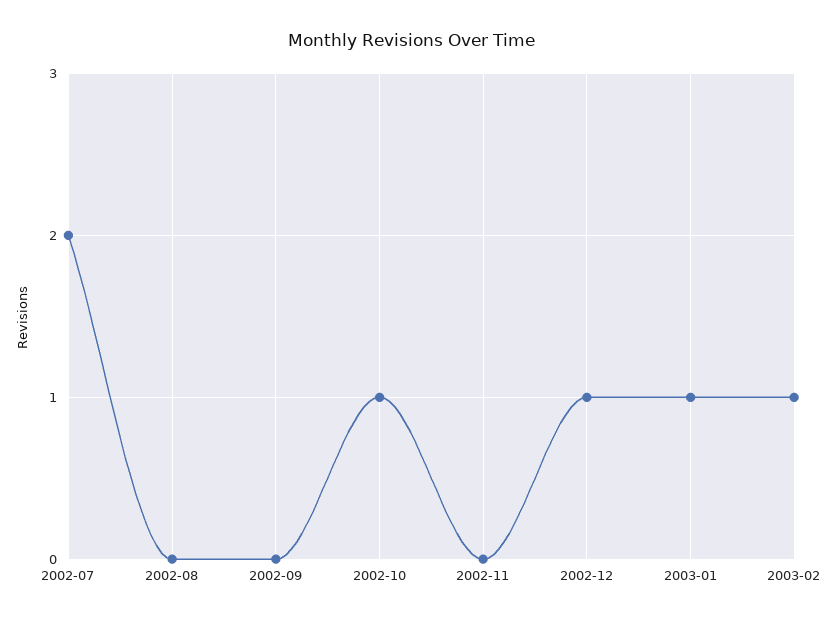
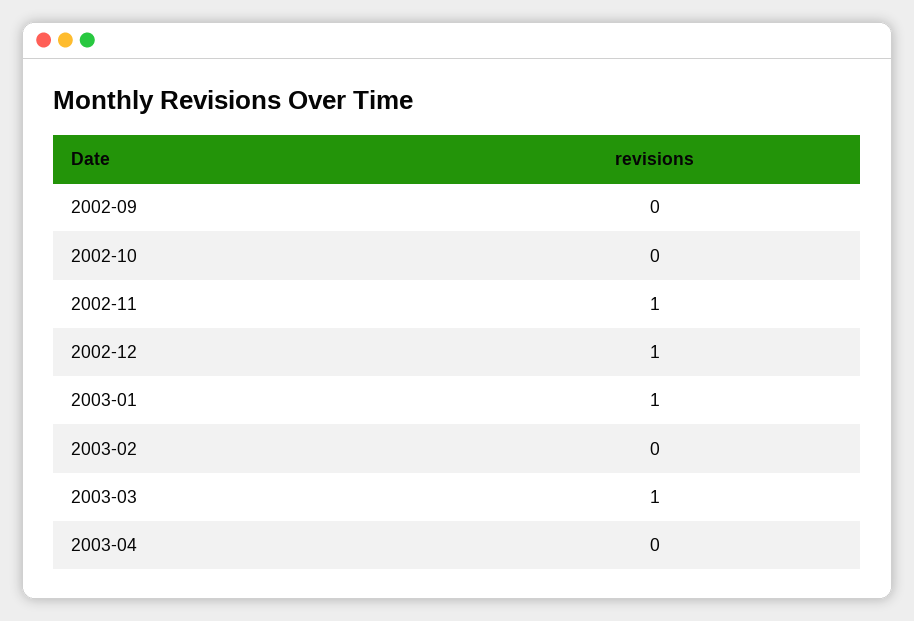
2002-07: 2 -> none
2002-08: 0 -> none
2002-10: 1 -> 0
2002-11: 0 -> 1
2003-02: 1 -> 0
2003-03: none -> 1
2003-04: none -> 0

